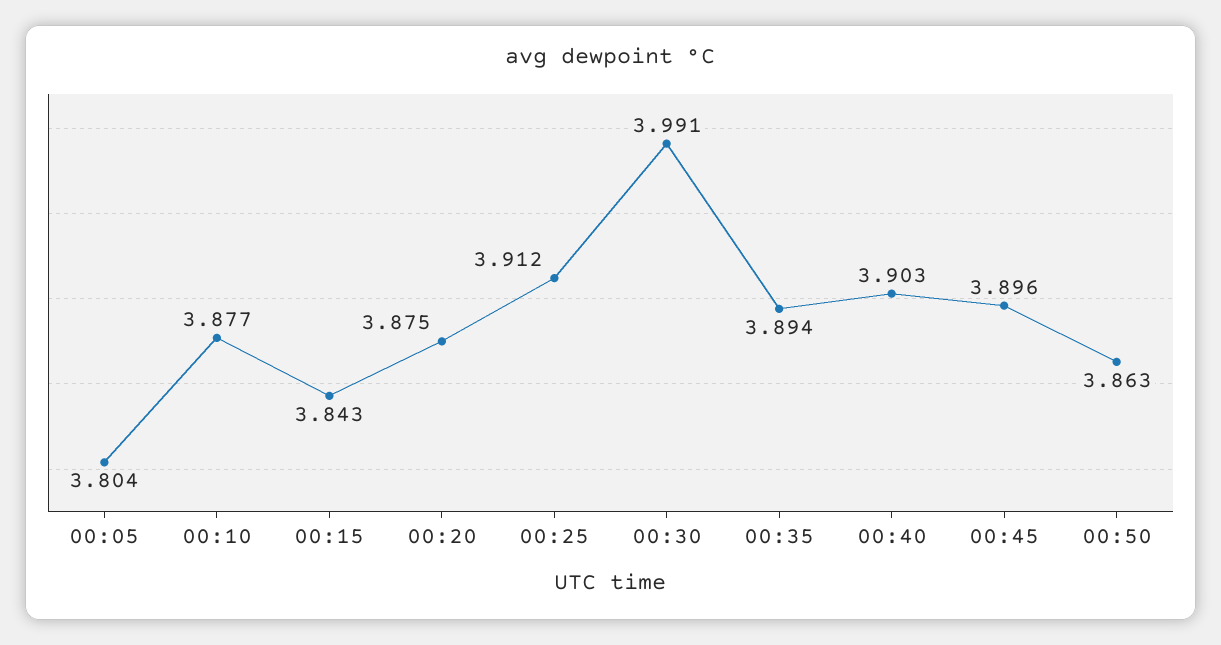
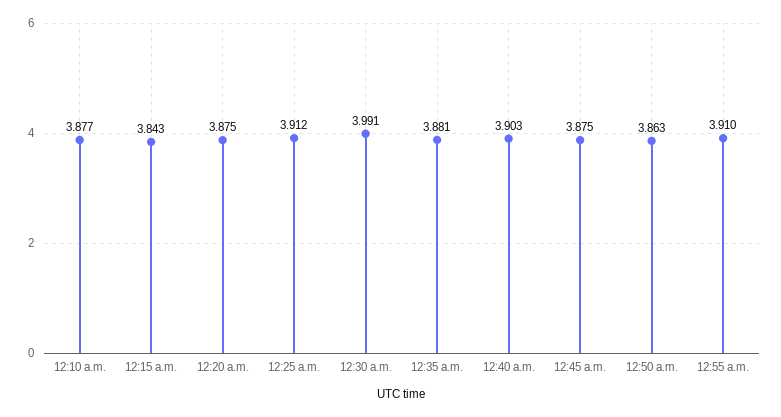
00:05: 3.804 -> none
00:35: 3.894 -> 3.881
00:45: 3.896 -> 3.875
12:55 a.m.: none -> 3.91

